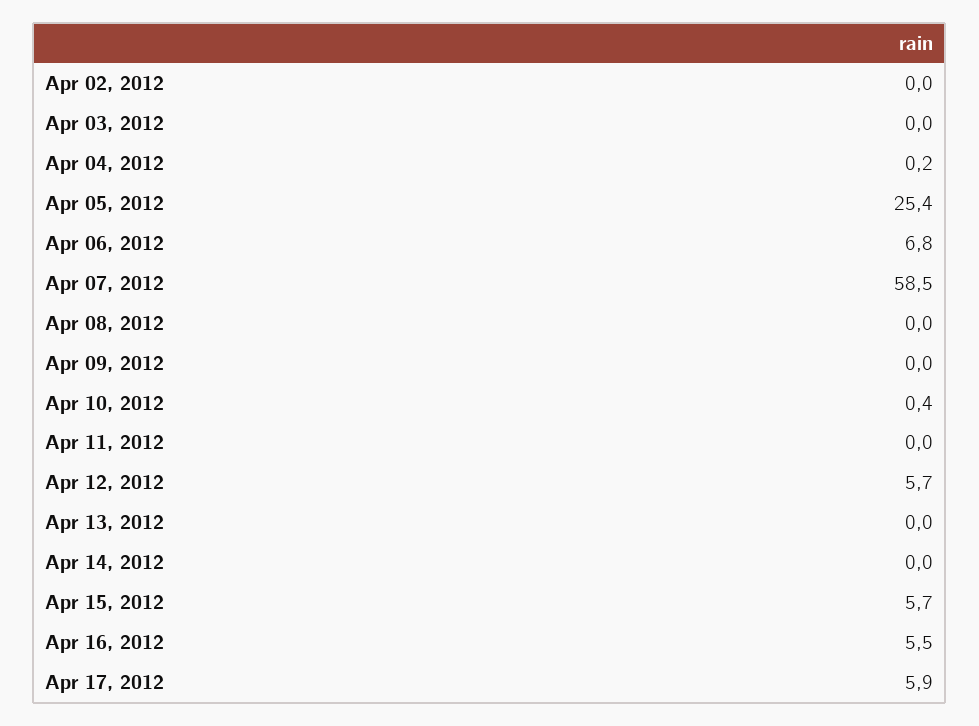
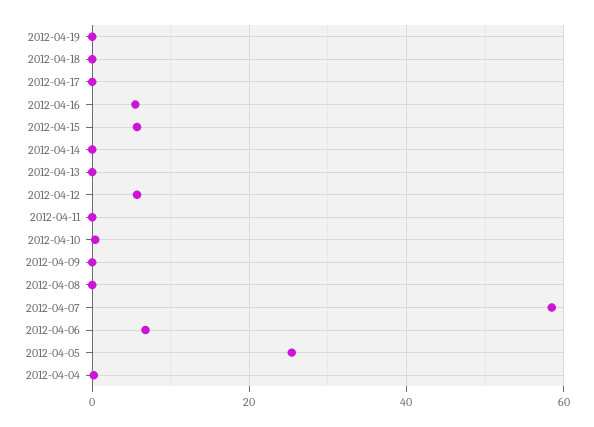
Apr 02, 2012: 0 -> none
Apr 03, 2012: 0 -> none
Apr 17, 2012: 5.9 -> 0
2012-04-19: none -> 0
2012-04-18: none -> 0

